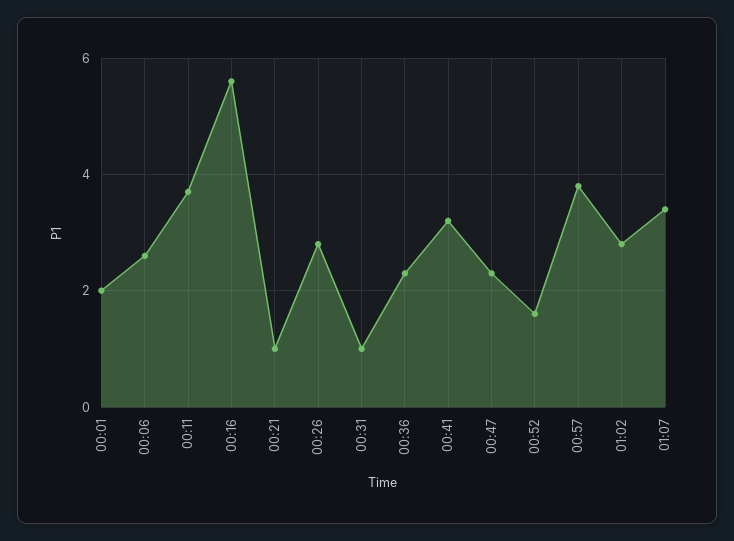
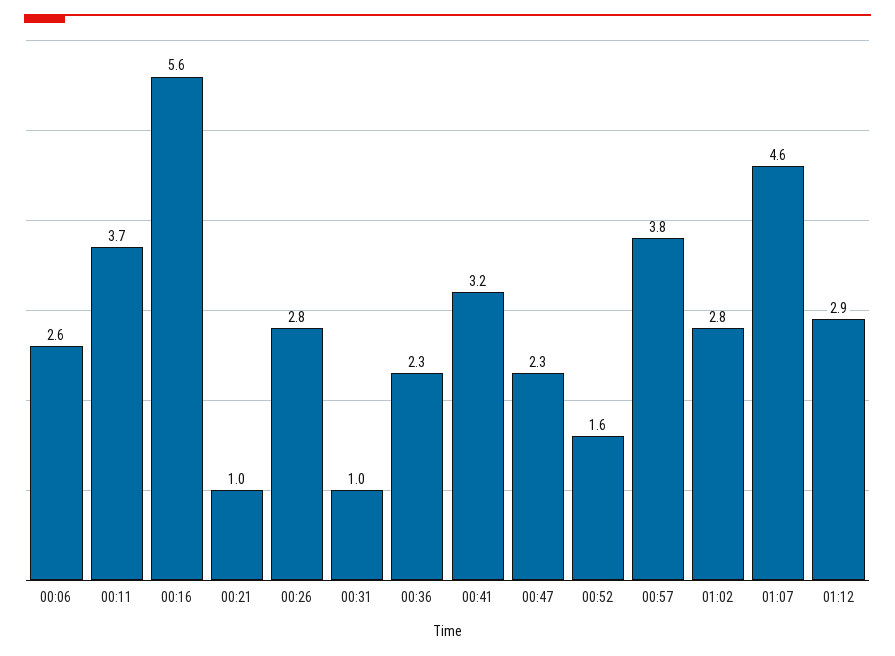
00:01: 2 -> none
01:07: 3.5 -> 4.6
01:12: none -> 2.9

